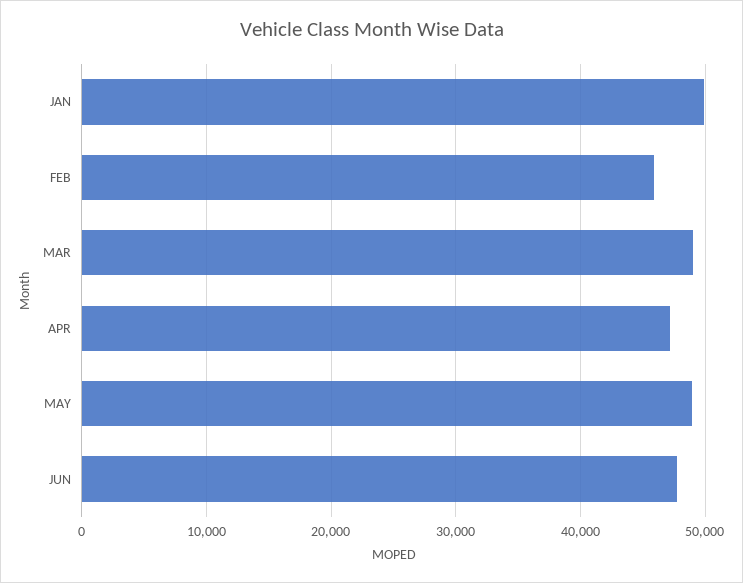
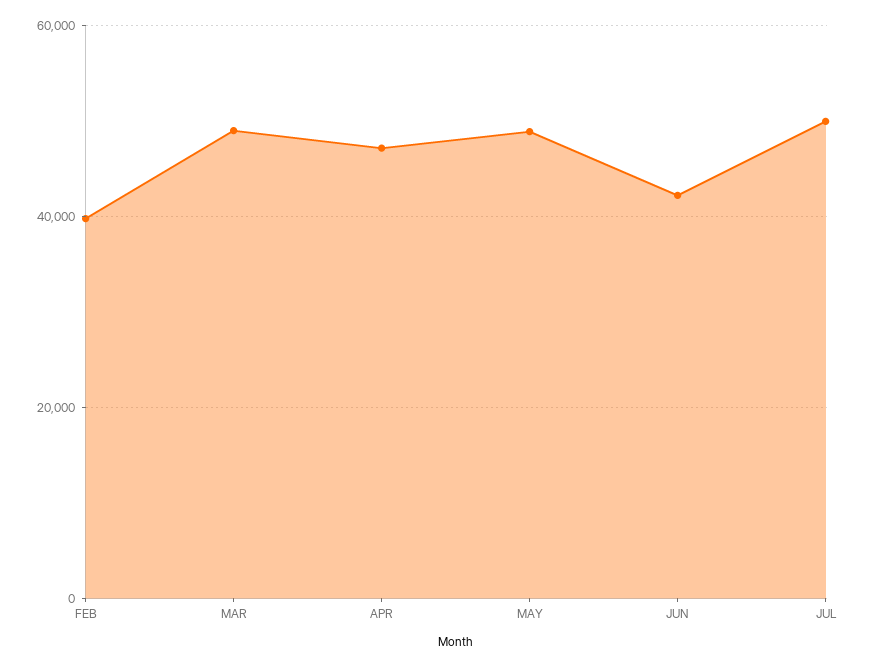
JAN: 50000 -> none
FEB: 46000 -> 40000
JUN: 48000 -> 42000
JUL: none -> 50000

